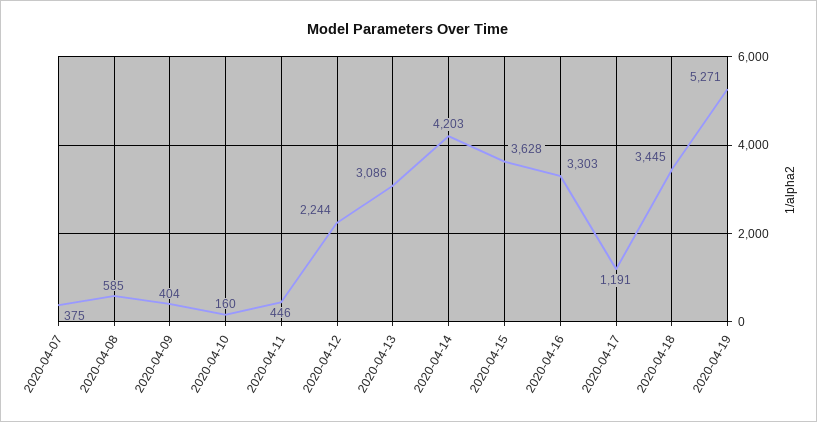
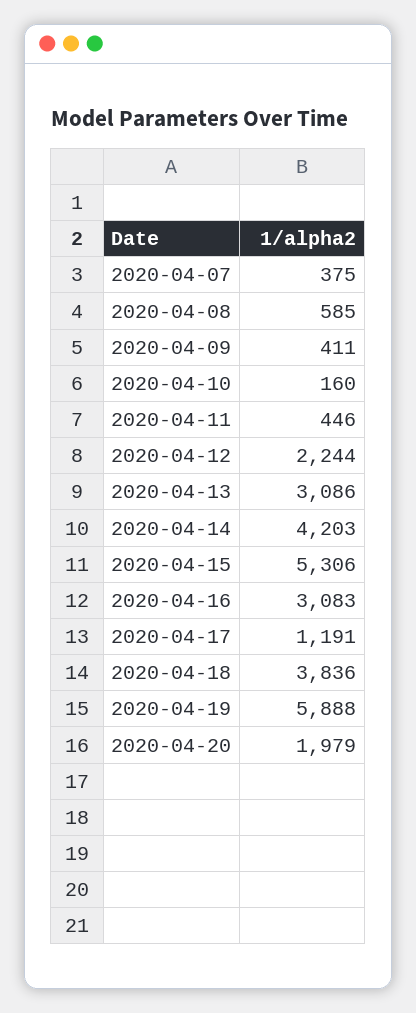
2020-04-09: 404 -> 411
2020-04-15: 3628 -> 5306
2020-04-16: 3303 -> 3083
2020-04-18: 3445 -> 3836
2020-04-19: 5271 -> 5888
2020-04-20: none -> 1979

